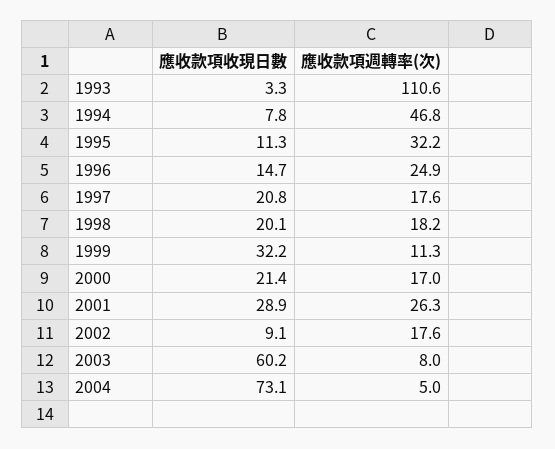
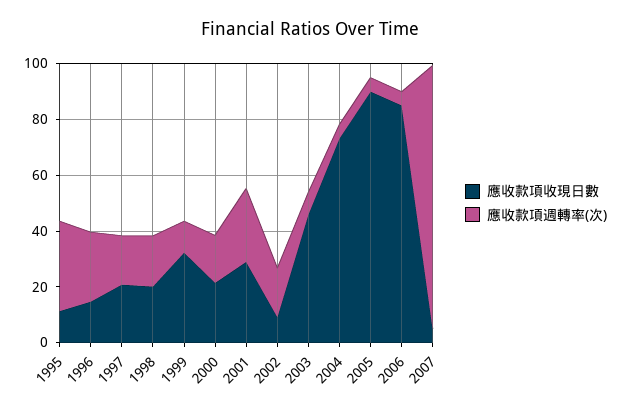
應收款項收現日數, 1993: 3.3 -> none
應收款項週轉率(次), 1993: 110.6 -> none
應收款項收現日數, 1994: 7.8 -> none
應收款項週轉率(次), 1994: 46.8 -> none
應收款項收現日數, 2003: 60.2 -> 45
應收款項收現日數, 2005: none -> 90
應收款項週轉率(次), 2005: none -> 5
應收款項收現日數, 2006: none -> 85
應收款項週轉率(次), 2006: none -> 5
應收款項收現日數, 2007: none -> 5
應收款項週轉率(次), 2007: none -> 95

